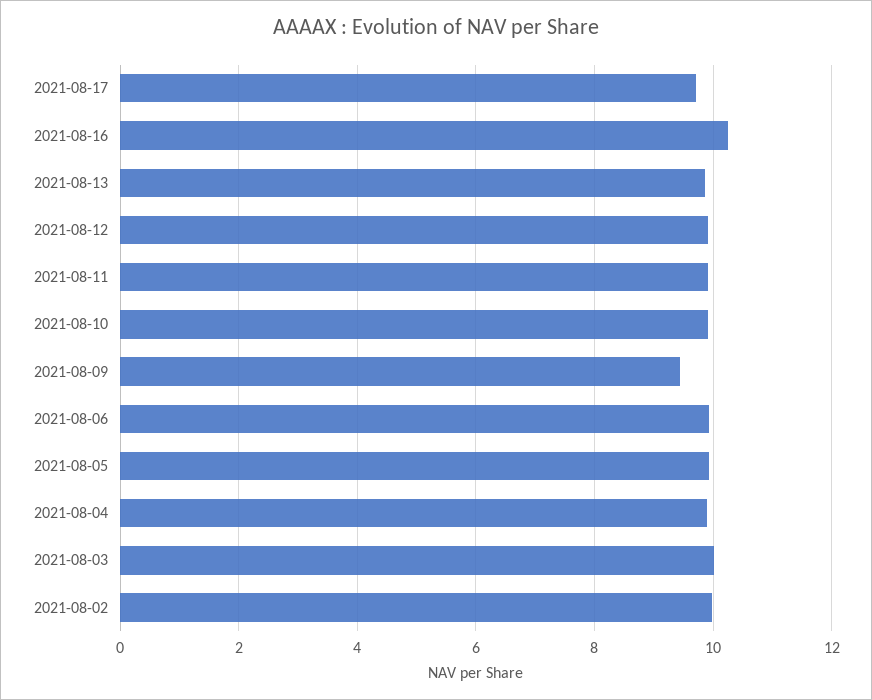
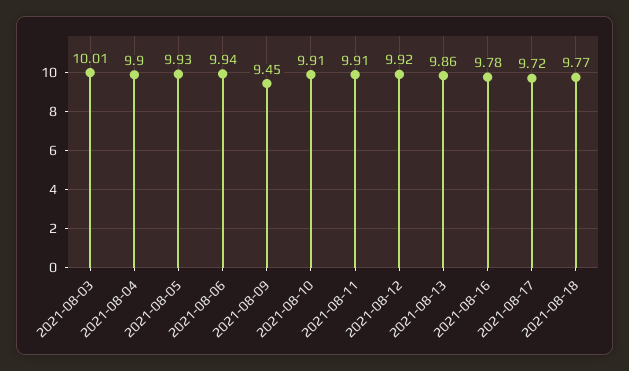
2021-08-16: 10.2 -> 9.78
2021-08-02: 10 -> none
2021-08-18: none -> 9.77

